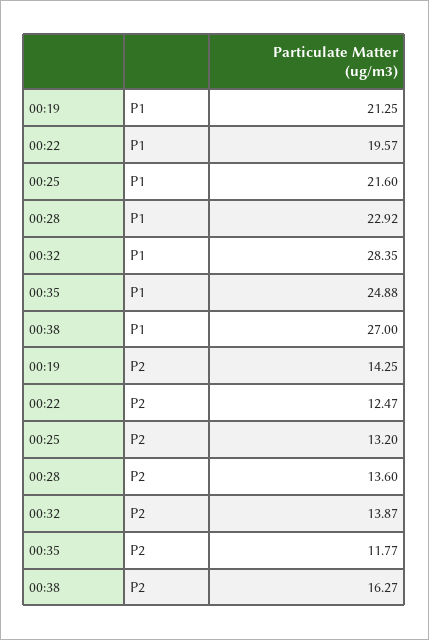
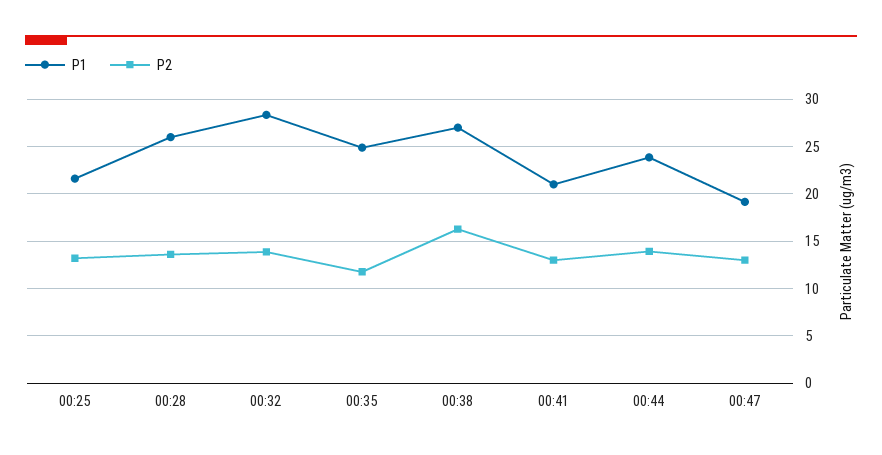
P1, 00:19: 21.25 -> none
P1, 00:22: 19.57 -> none
P1, 00:28: 22.92 -> 26
P2, 00:19: 14.25 -> none
P2, 00:22: 12.47 -> none
P1, 00:41: none -> 21
P2, 00:41: none -> 13
P1, 00:44: none -> 24
P2, 00:44: none -> 14
P1, 00:47: none -> 19
P2, 00:47: none -> 13

